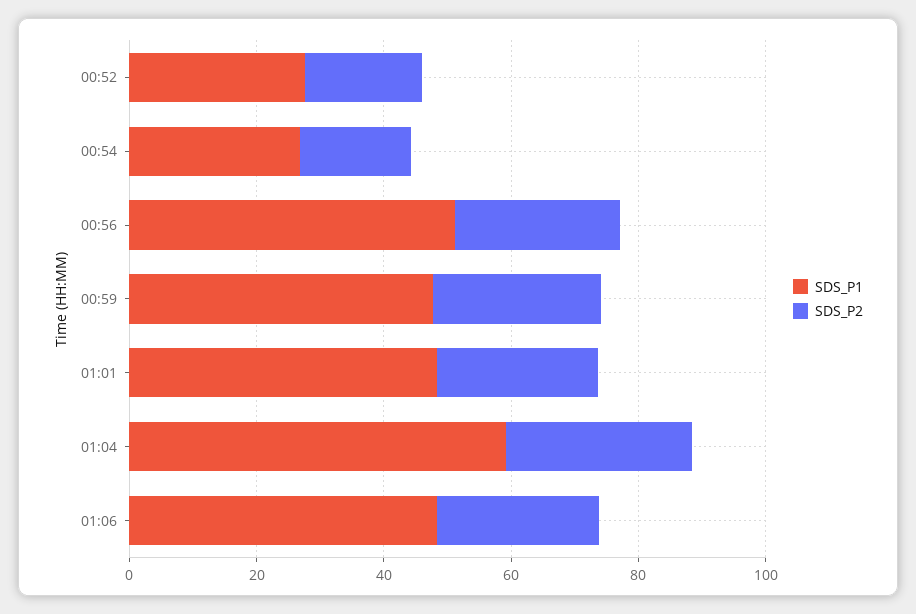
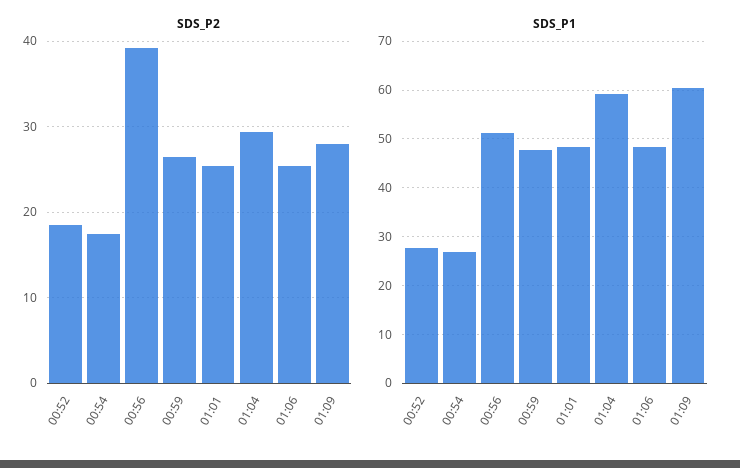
SDS_P2, 00:56: 25 -> 39
SDS_P2, 01:09: none -> 28
SDS_P1, 01:09: none -> 60

